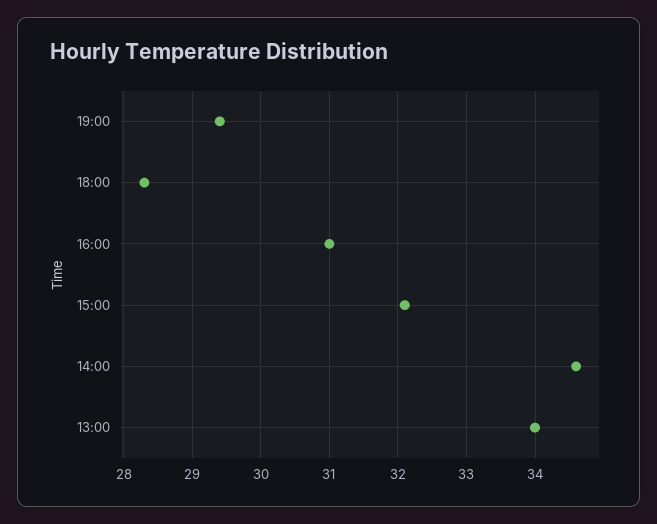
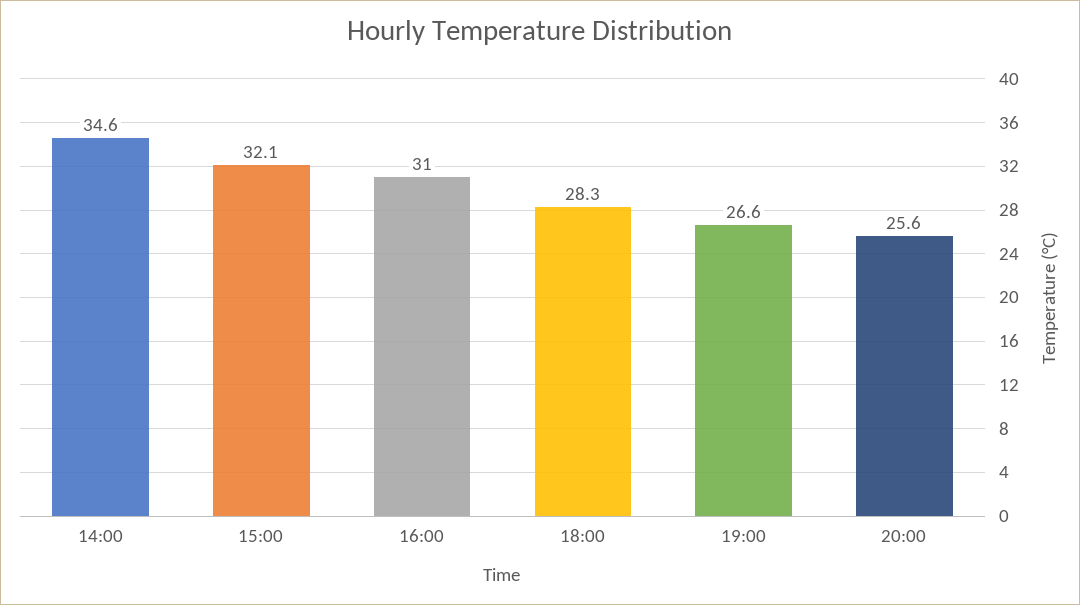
19:00: 29.4 -> 26.6
13:00: 34 -> none
20:00: none -> 25.6

